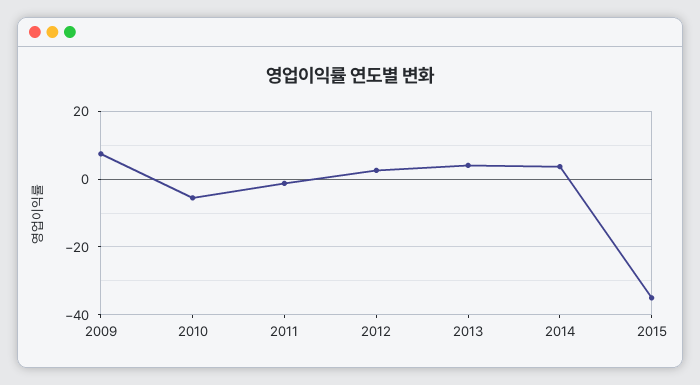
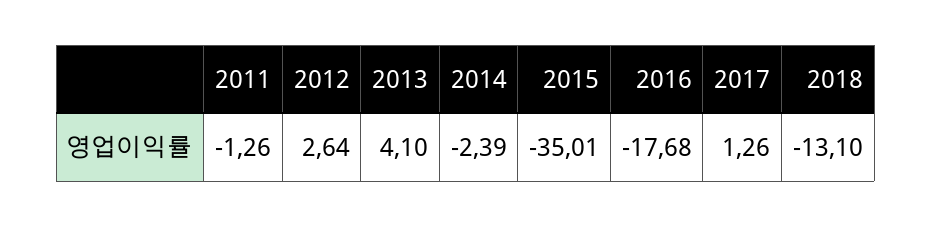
2009: 8 -> none
2010: -6 -> none
2014: 4 -> -2.39
2016: none -> -17.68
2017: none -> 1.26
2018: none -> -13.1

